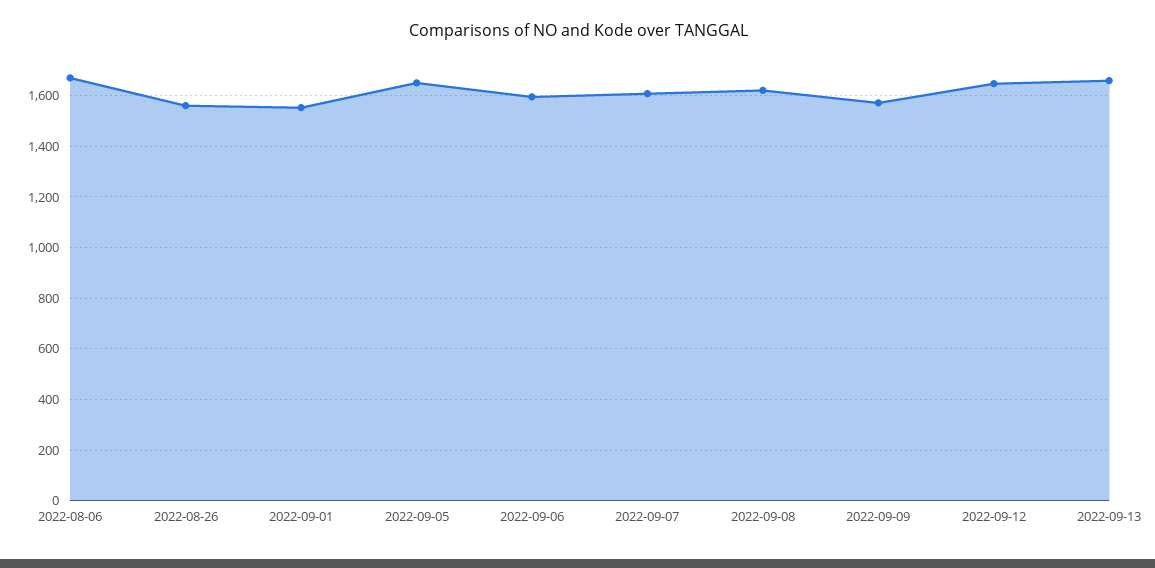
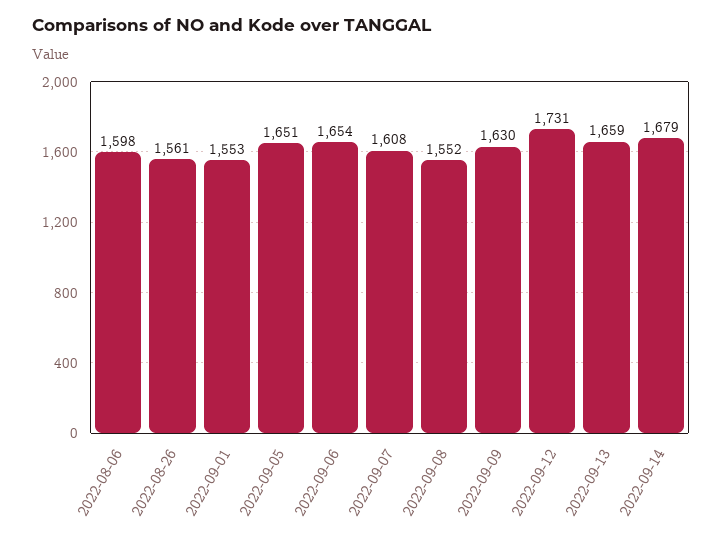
2022-08-06: 1675 -> 1598
2022-09-06: 1600 -> 1654
2022-09-08: 1625 -> 1552
2022-09-09: 1575 -> 1630
2022-09-12: 1650 -> 1731
2022-09-14: none -> 1679

